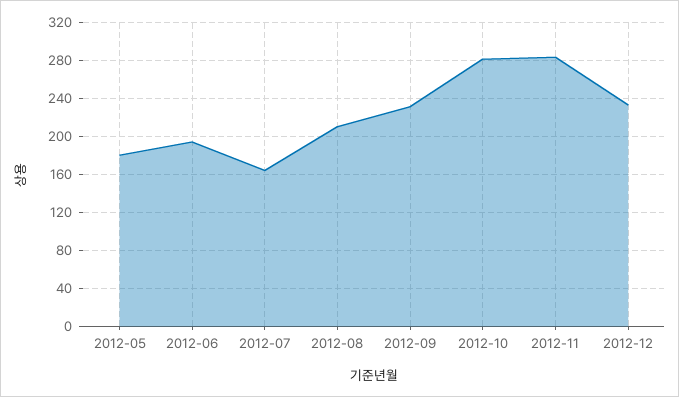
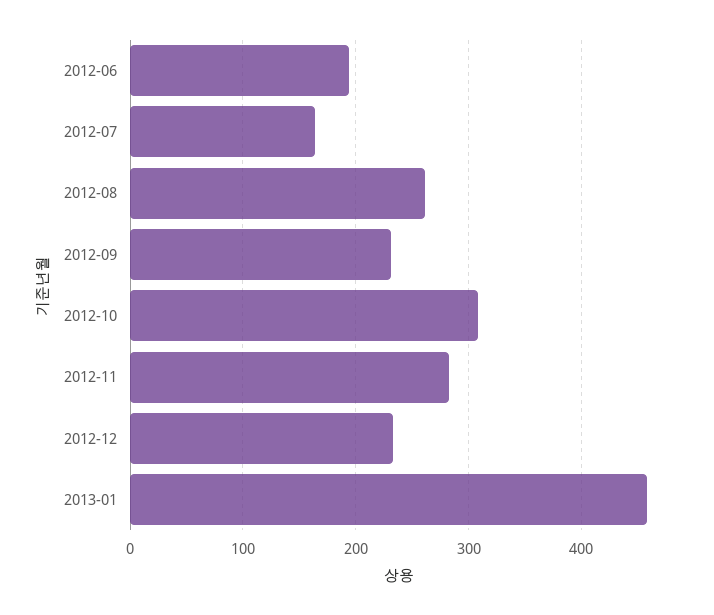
2012-05: 180 -> none
2012-08: 210 -> 260
2012-10: 280 -> 310
2013-01: none -> 460

